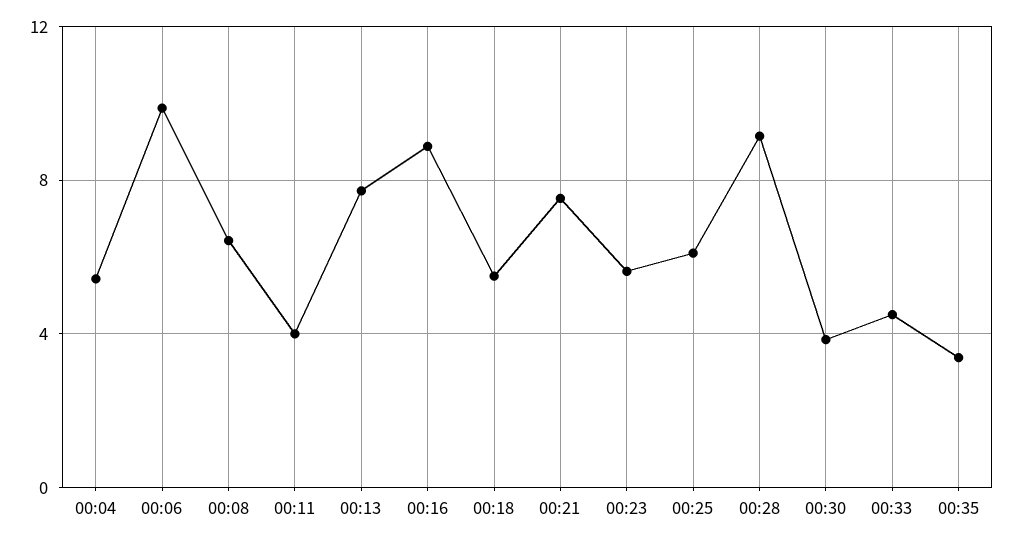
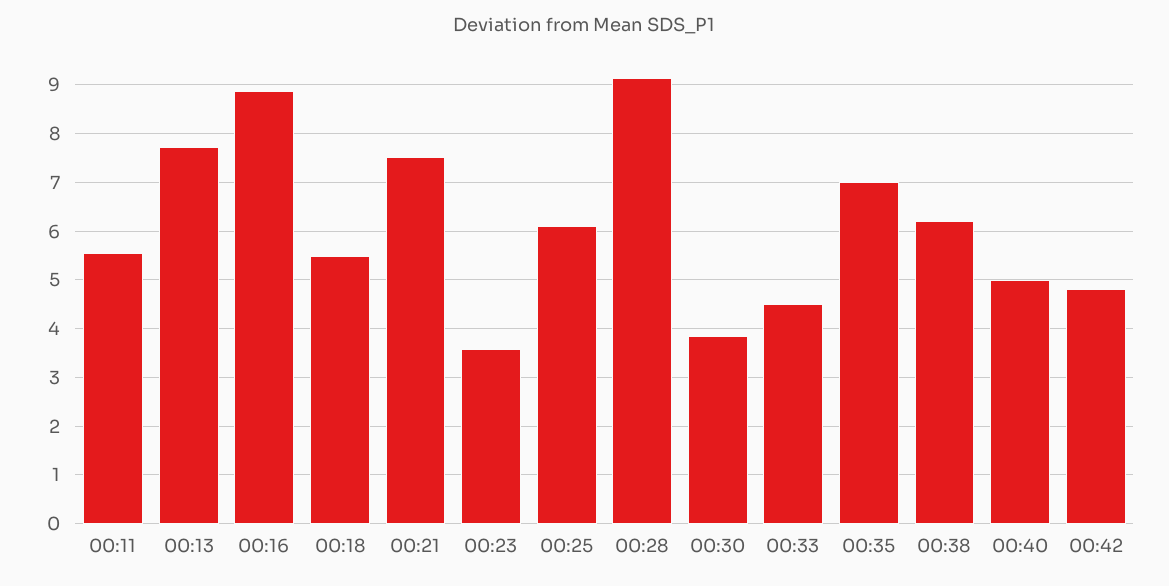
00:04: 5.5 -> none
00:06: 10 -> none
00:08: 6.5 -> none
00:11: 4 -> 5.6
00:23: 5.5 -> 3.6
00:35: 3.5 -> 7
00:38: none -> 6.2
00:40: none -> 5
00:42: none -> 4.8

